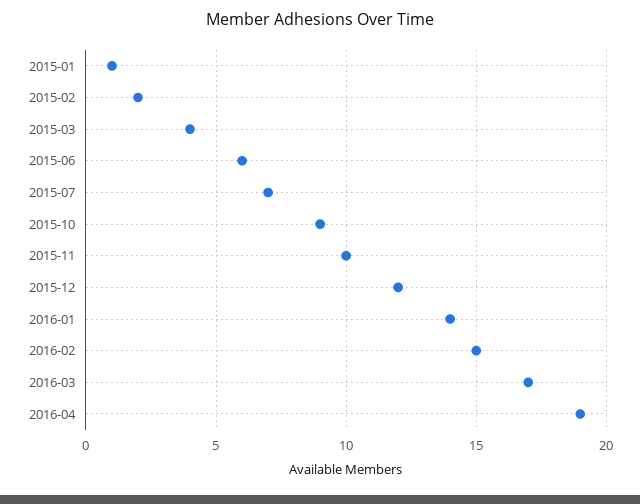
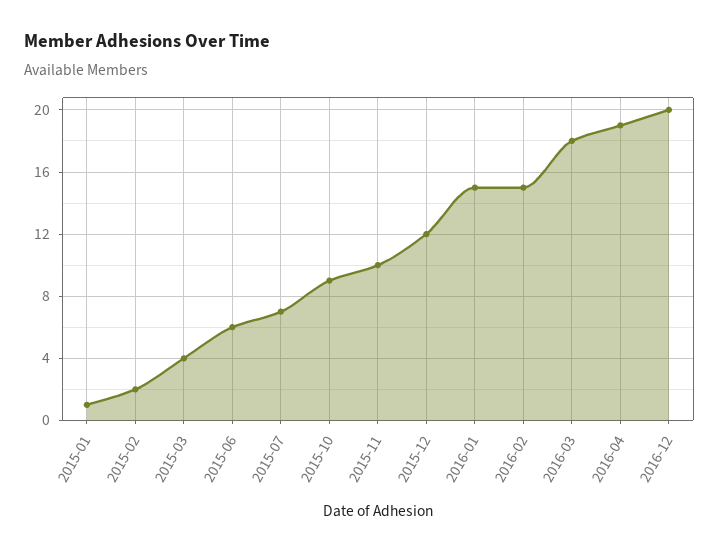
2016-01: 14 -> 15
2016-03: 17 -> 18
2016-12: none -> 20

